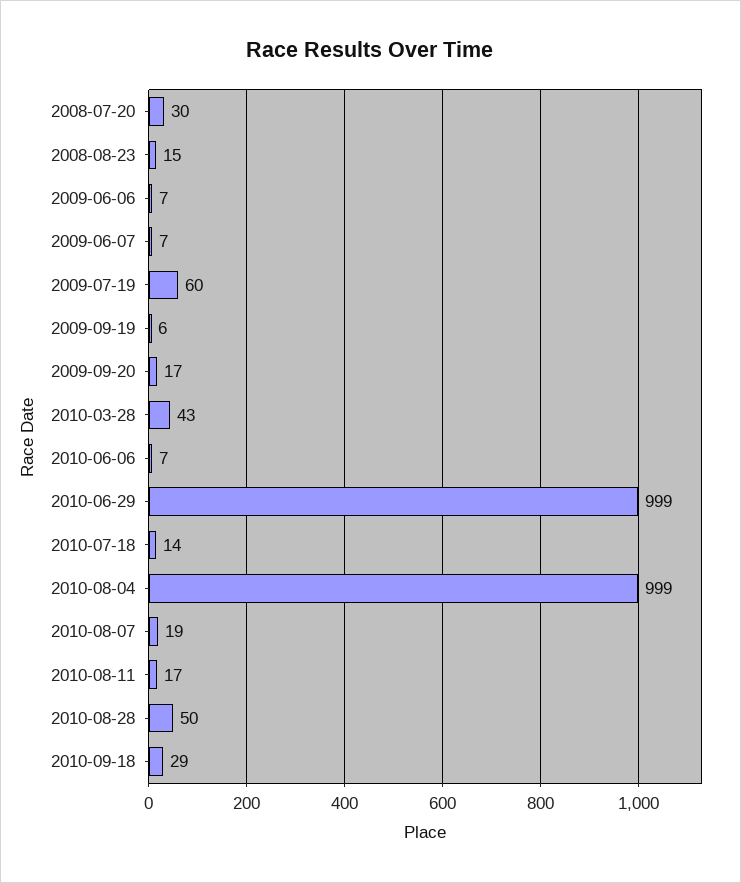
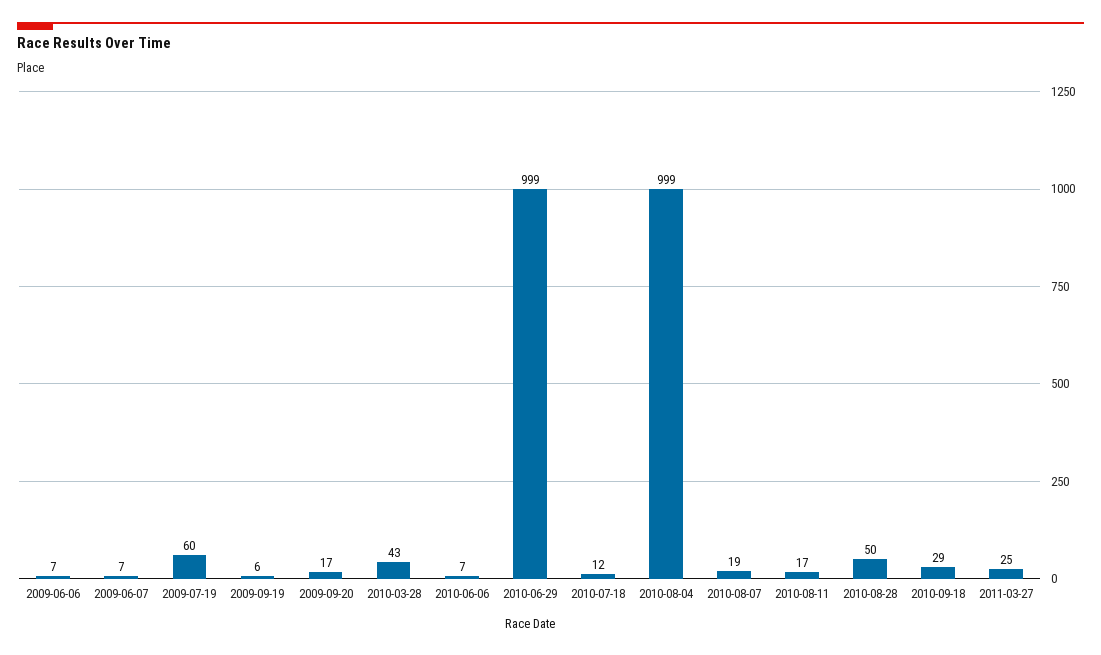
2008-07-20: 30 -> none
2008-08-23: 15 -> none
2010-07-18: 14 -> 12
2011-03-27: none -> 25

